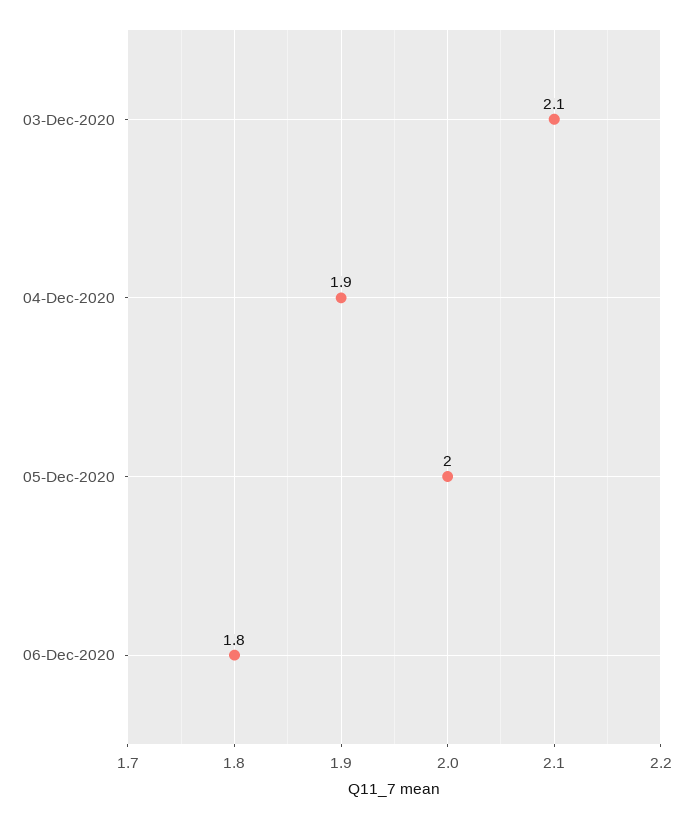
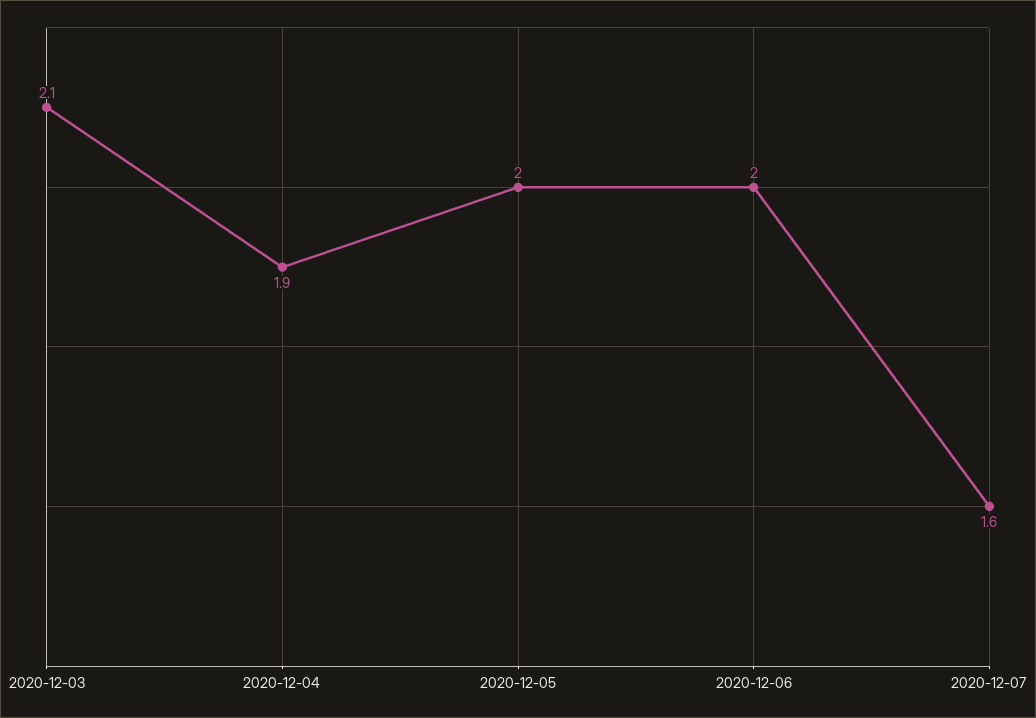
06-Dec-2020: 1.8 -> 2
2020-12-07: none -> 1.6

